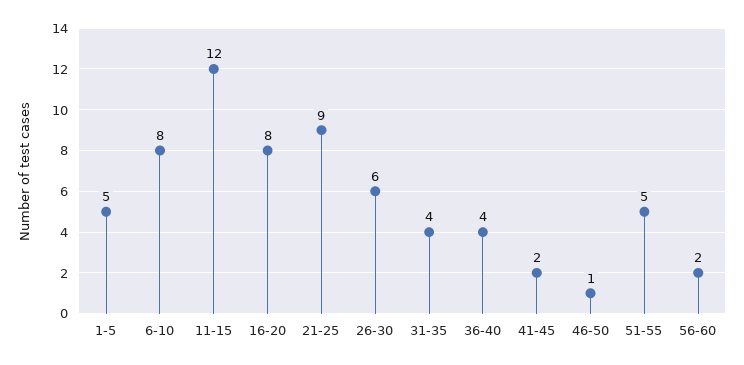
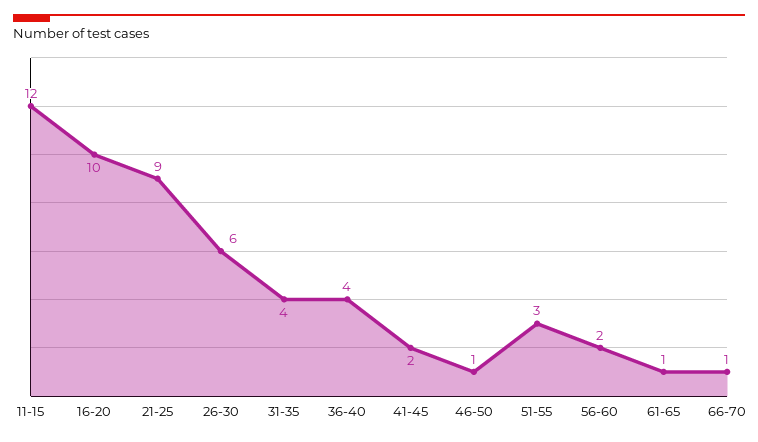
1-5: 5 -> none
6-10: 8 -> none
16-20: 8 -> 10
51-55: 5 -> 3
61-65: none -> 1
66-70: none -> 1

